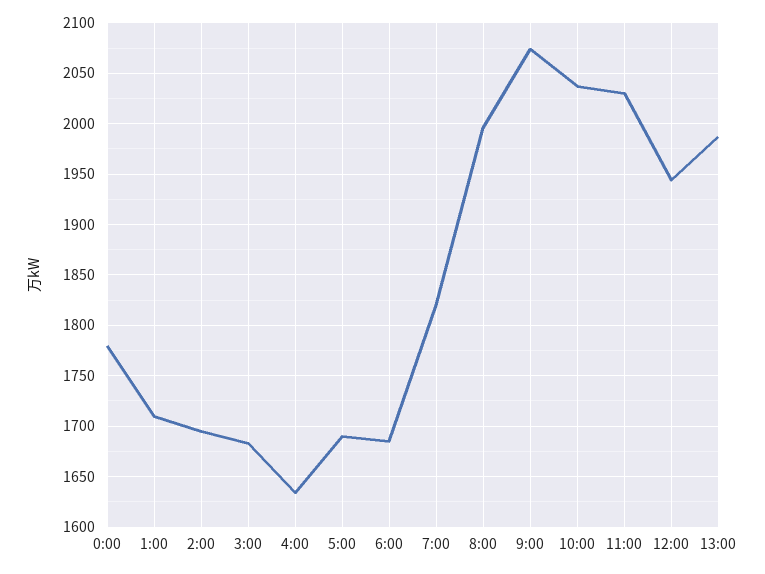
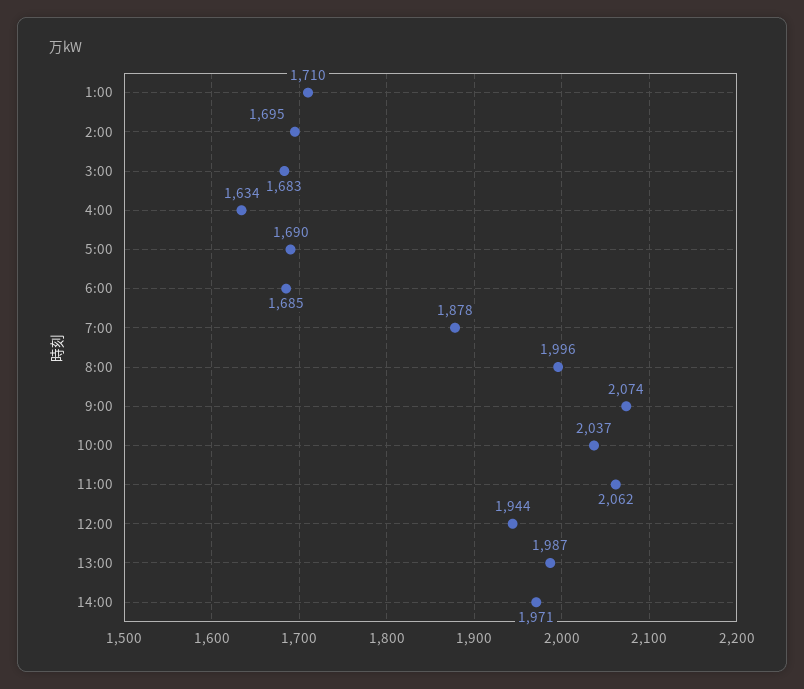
0:00: 1780 -> none
7:00: 1820 -> 1878
11:00: 2030 -> 2062
14:00: none -> 1971

